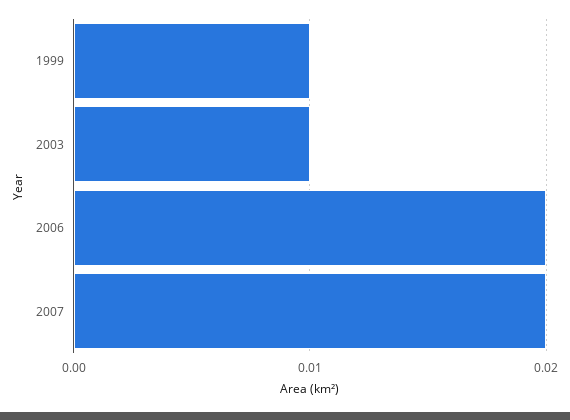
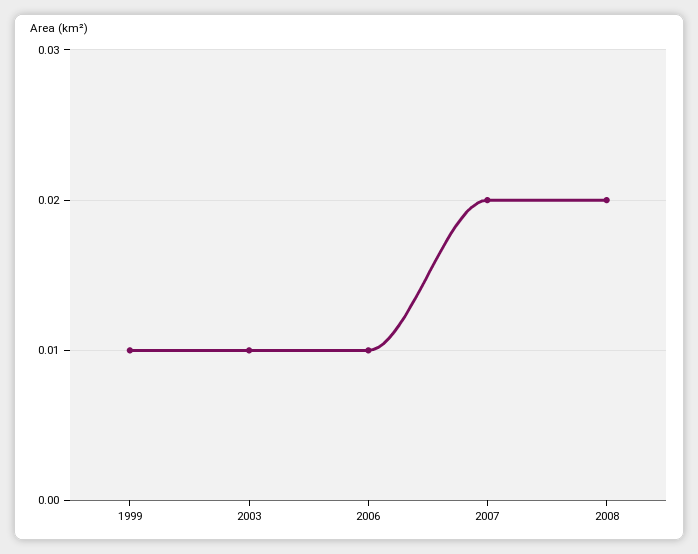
2006: 0.02 -> 0.01
2008: none -> 0.02

